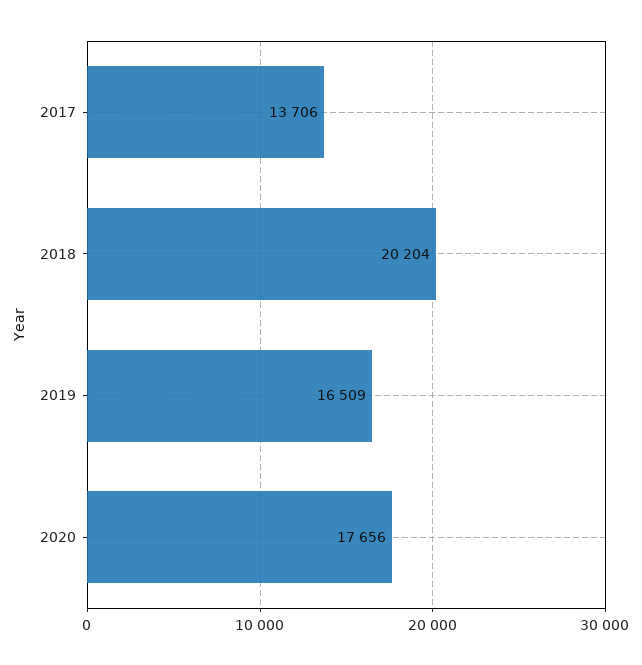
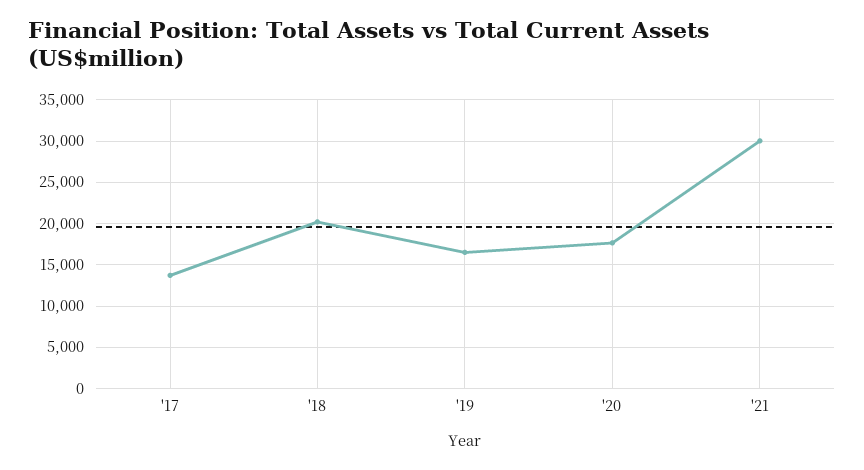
'21: none -> 30000

